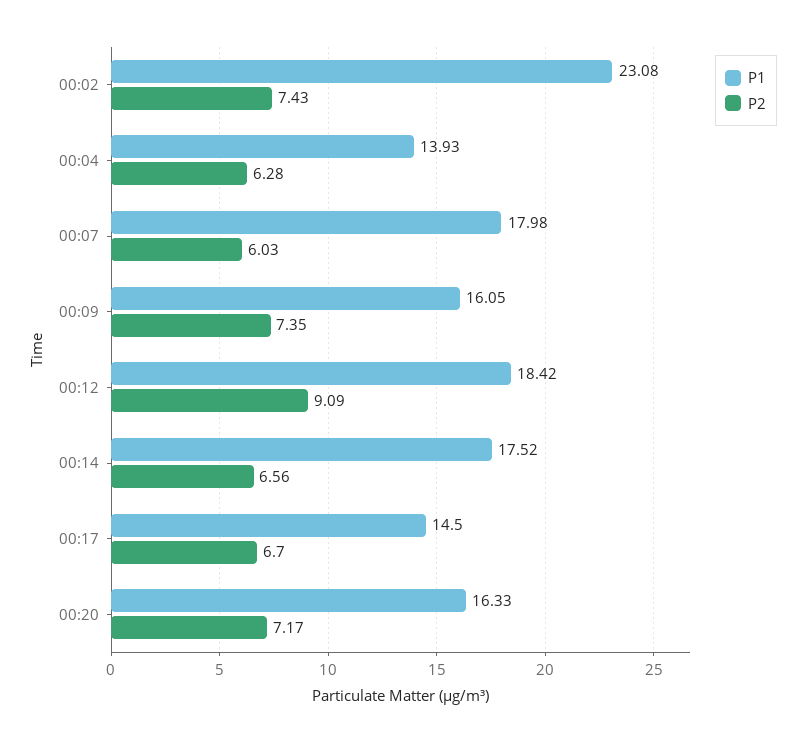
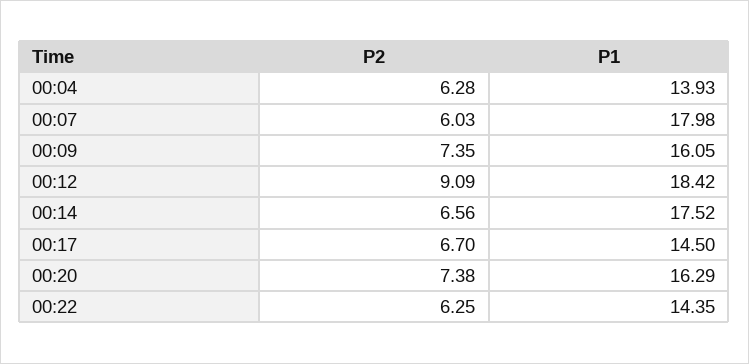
P1, 00:02: 23.08 -> none
P2, 00:02: 7.43 -> none
P1, 00:20: 16.33 -> 16.29
P2, 00:20: 7.17 -> 7.38
P2, 00:22: none -> 6.25
P1, 00:22: none -> 14.35

